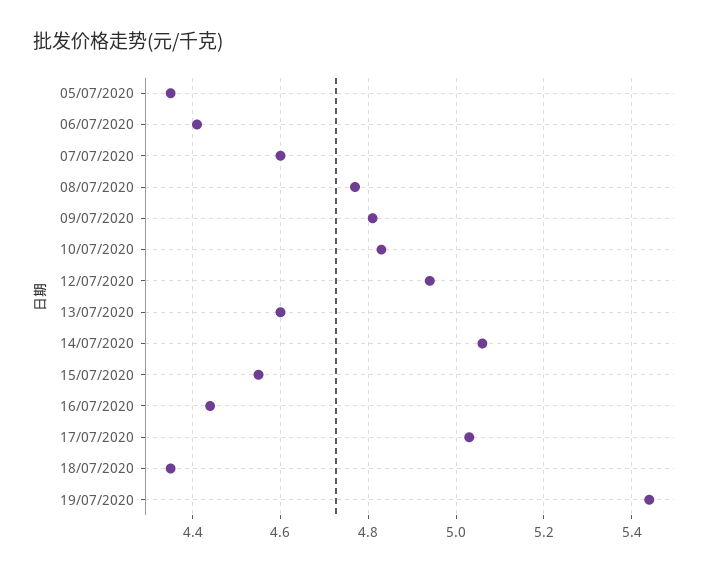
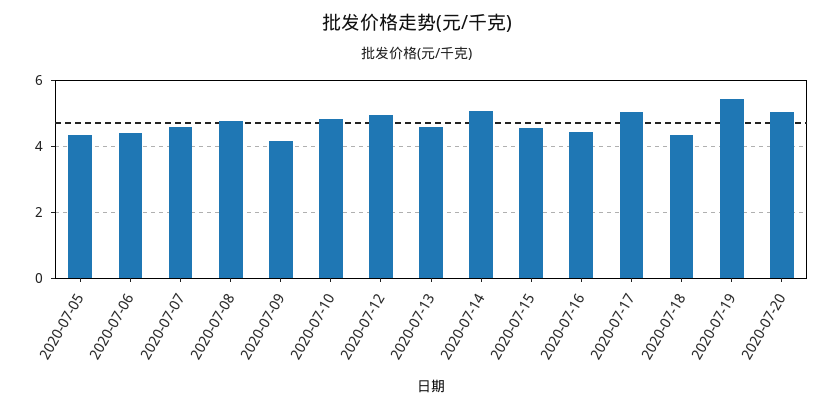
09/07/2020: 4.8 -> 4.2
2020-07-20: none -> 5

